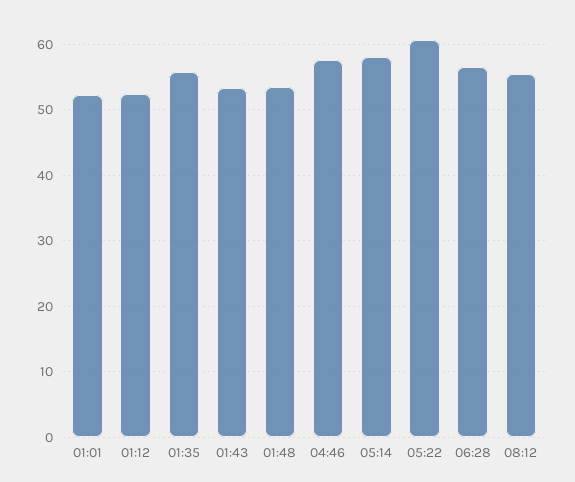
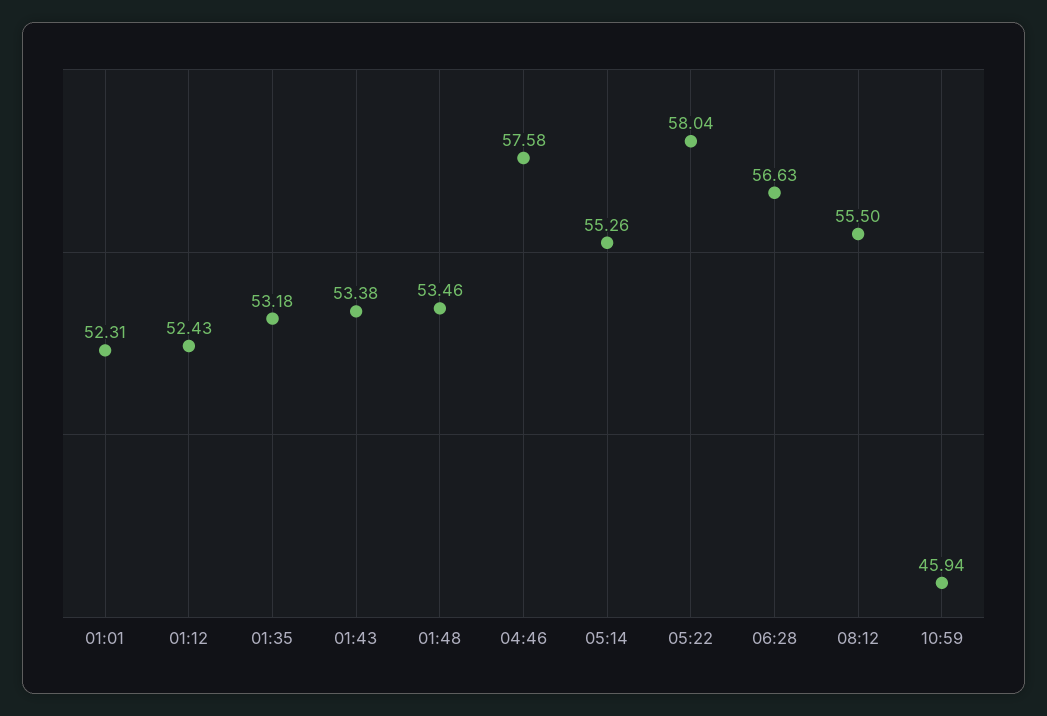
01:35: 56 -> 53.18
05:14: 58 -> 55.26
05:22: 61 -> 58.04
10:59: none -> 45.94

